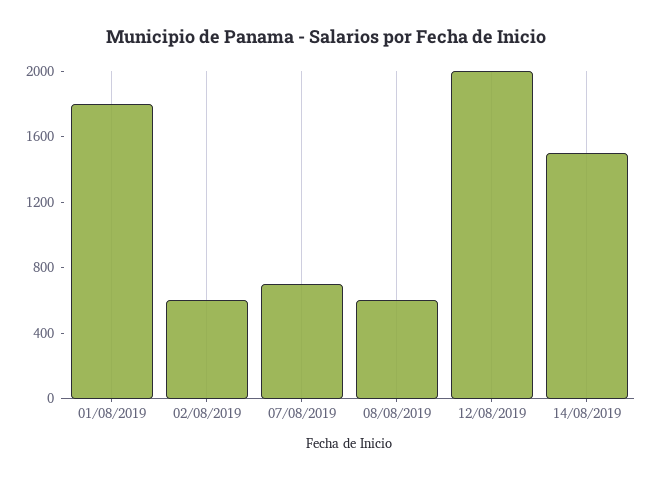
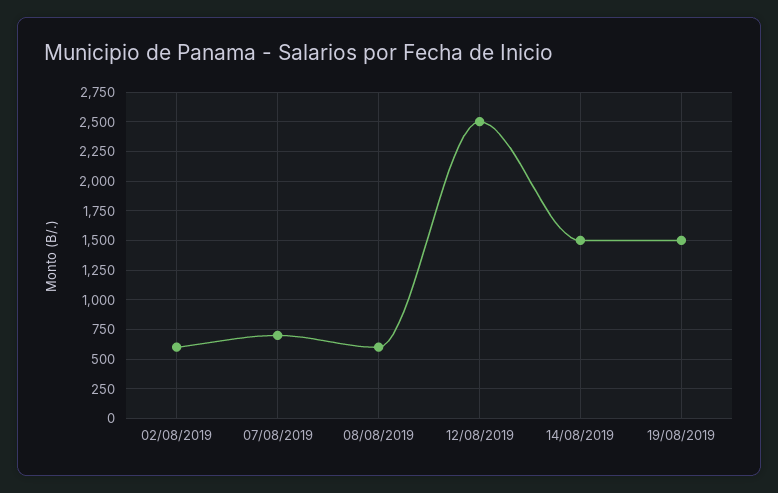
01/08/2019: 1800 -> none
12/08/2019: 2000 -> 2500
19/08/2019: none -> 1500

